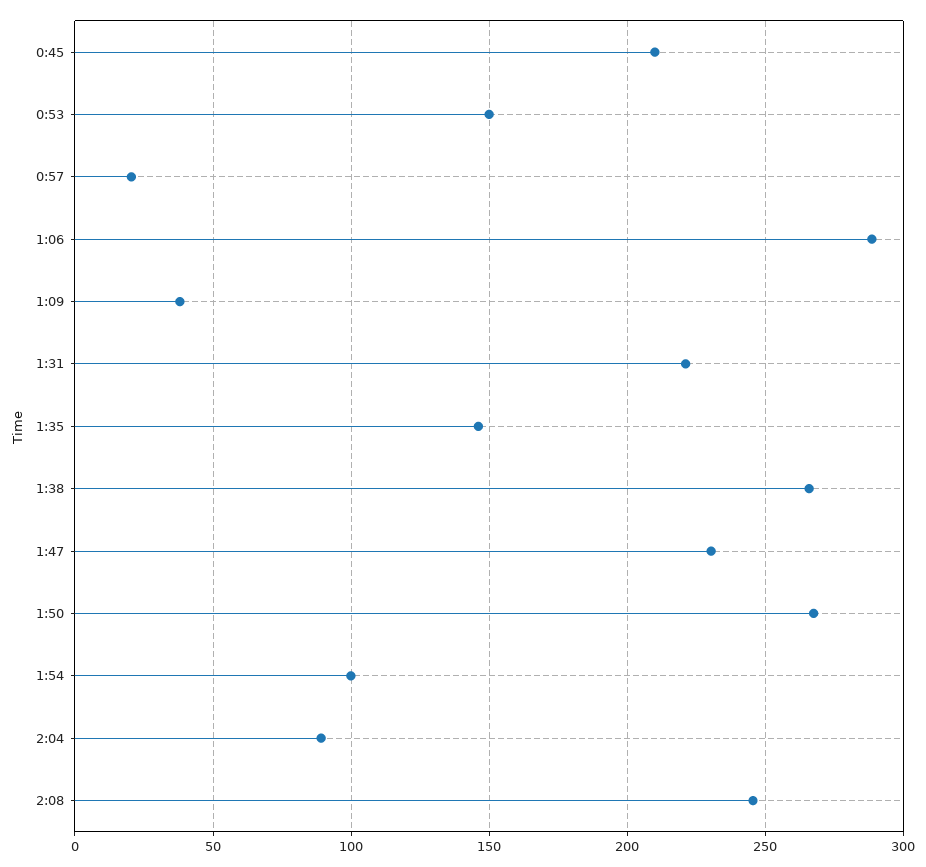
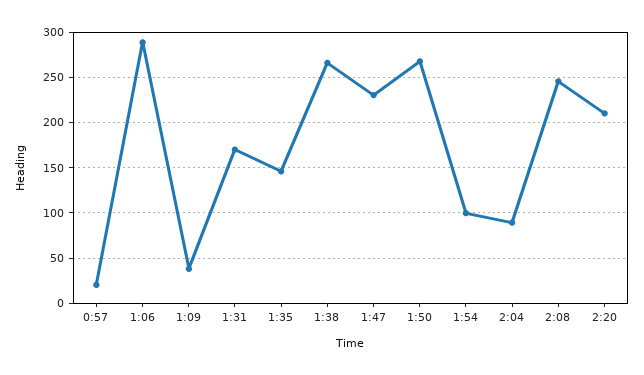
0:45: 210 -> none
0:53: 150 -> none
1:31: 220 -> 170
2:20: none -> 210

